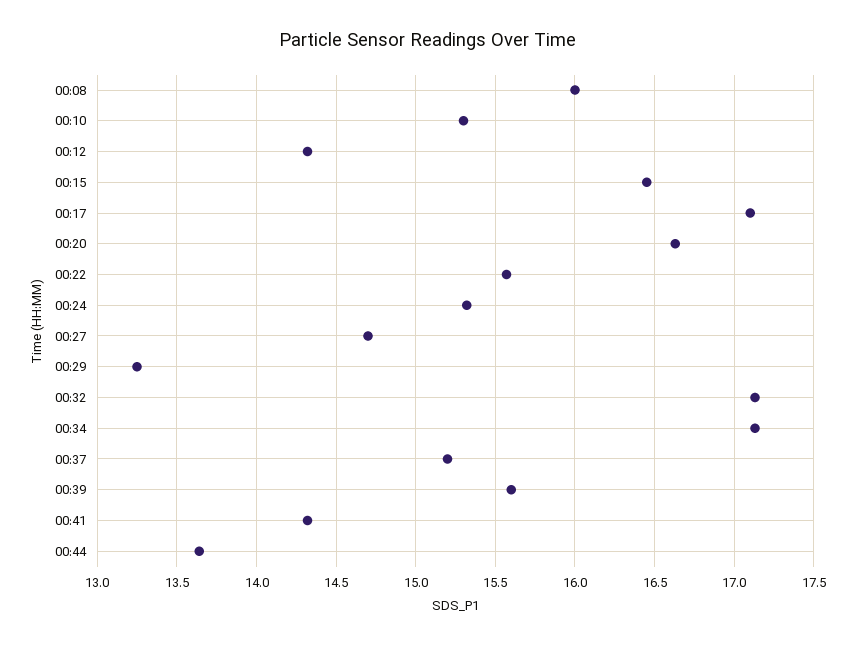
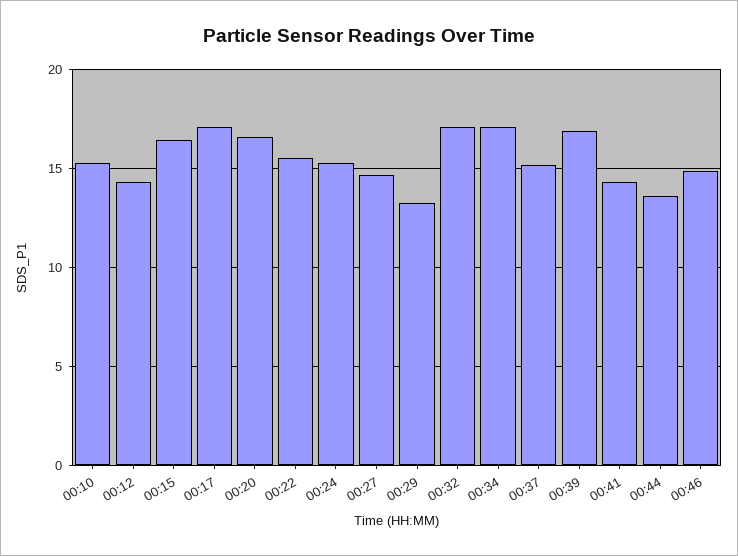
00:08: 16 -> none
00:39: 15.6 -> 17
00:46: none -> 15

